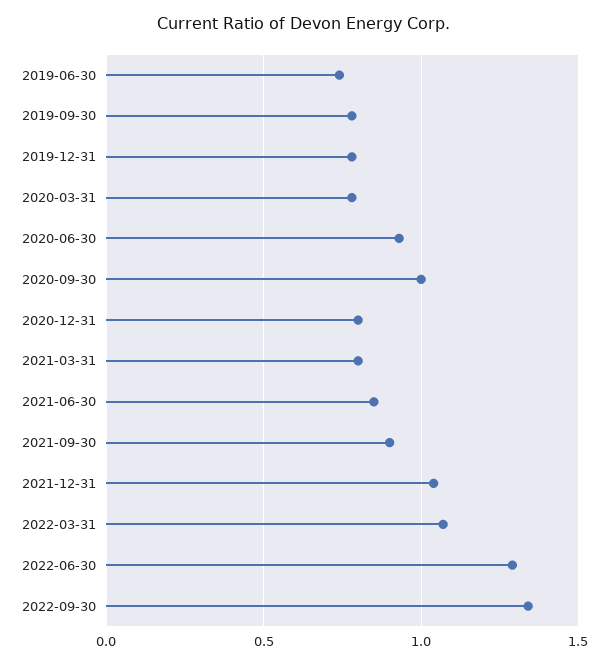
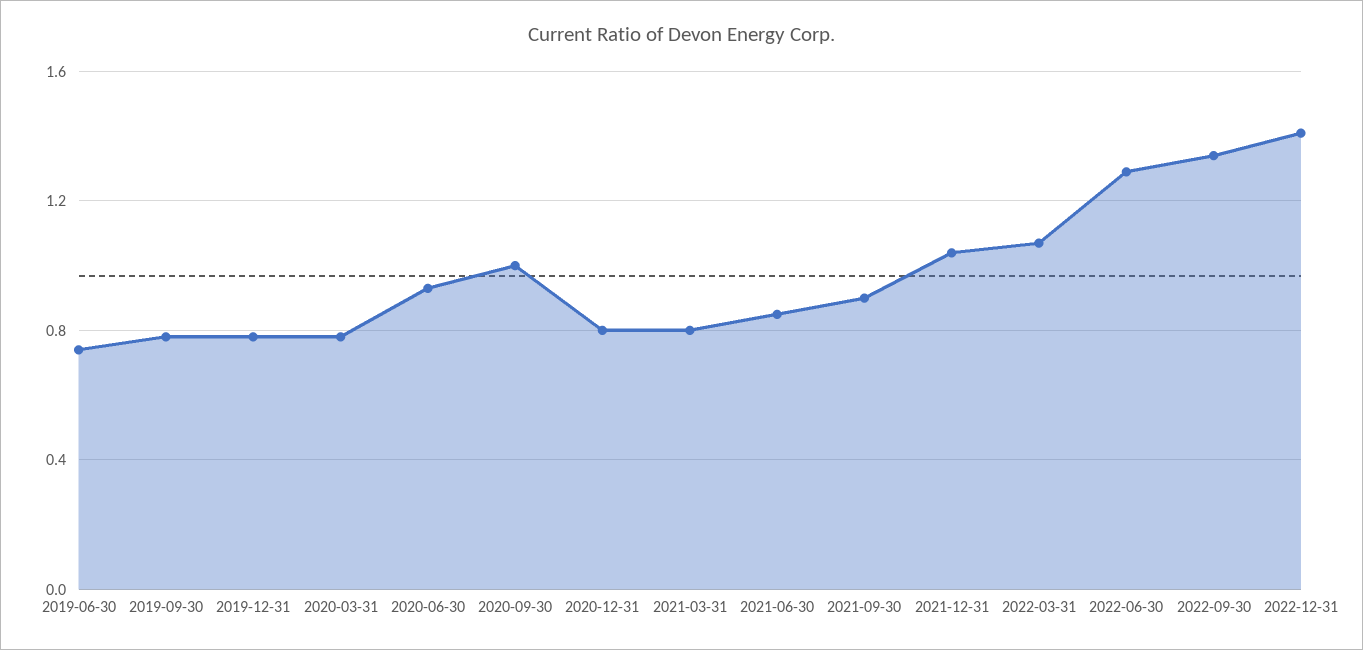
2022-12-31: none -> 1.4

